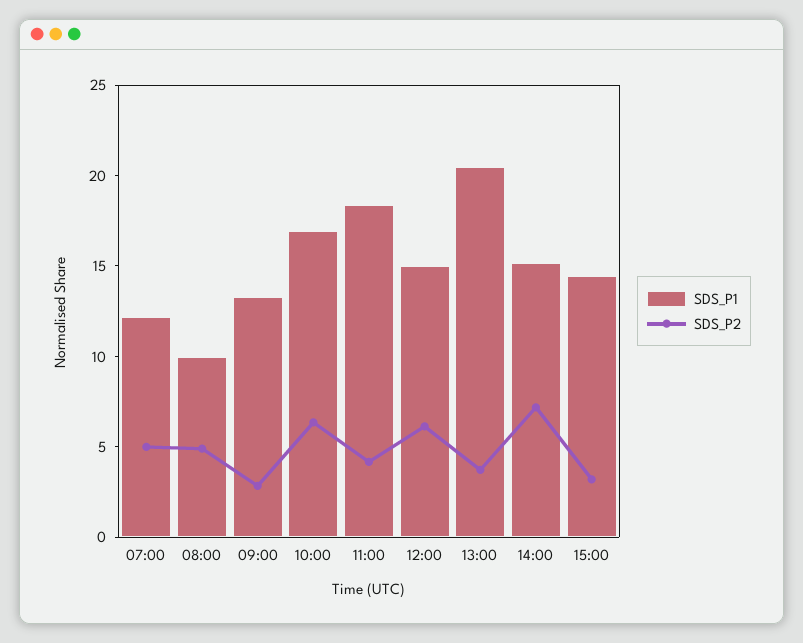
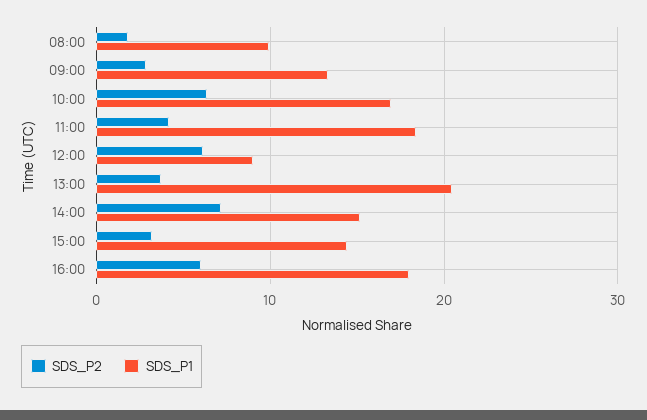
SDS_P1, 07:00: 12 -> none
SDS_P2, 07:00: 5 -> none
SDS_P2, 08:00: 5 -> 2
SDS_P1, 12:00: 15 -> 9
SDS_P2, 16:00: none -> 6
SDS_P1, 16:00: none -> 18

